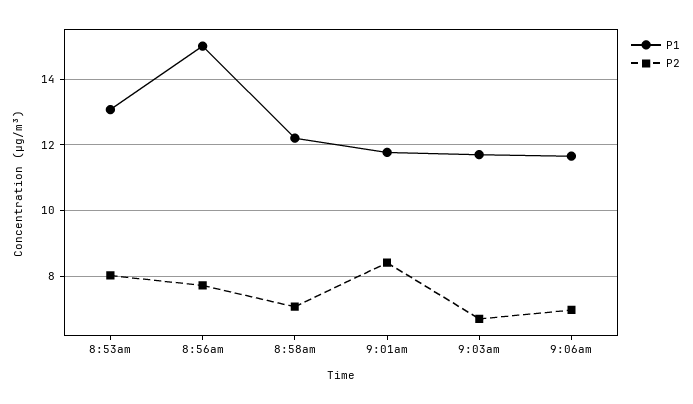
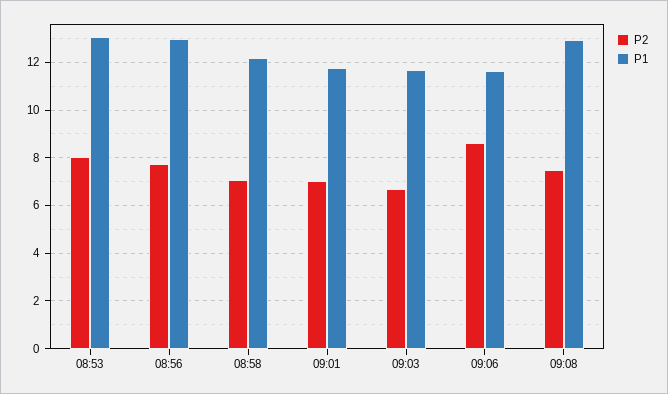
P1, 8:56am: 15 -> 13
P2, 9:01am: 8.4 -> 7
P2, 9:06am: 7 -> 8.5
P2, 09:08: none -> 7.5
P1, 09:08: none -> 13

